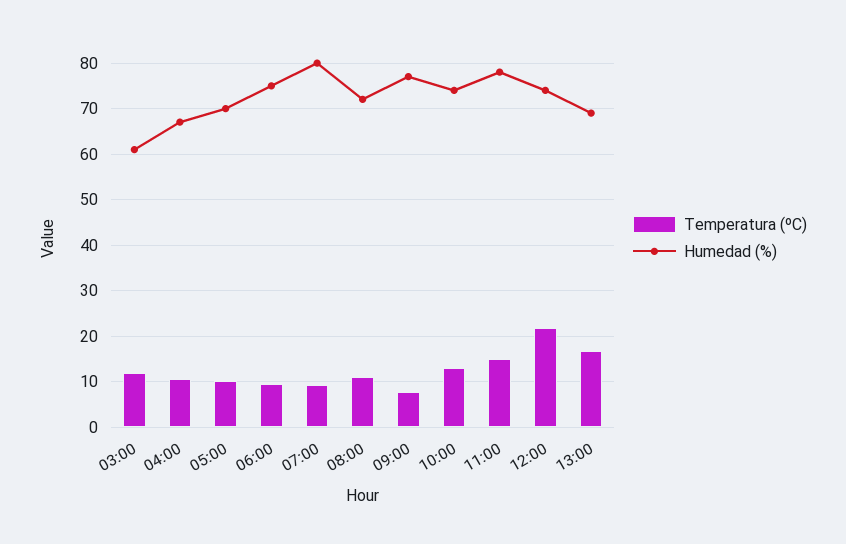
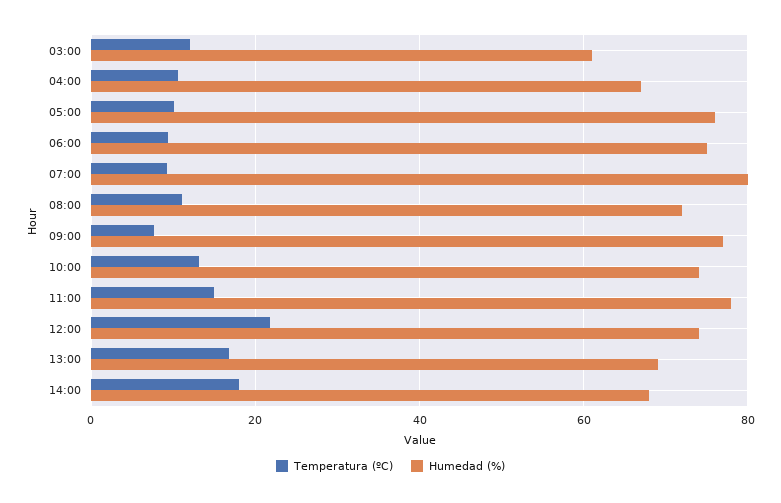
Humedad (%), 05:00: 70 -> 76
Temperatura (ºC), 14:00: none -> 18
Humedad (%), 14:00: none -> 68

